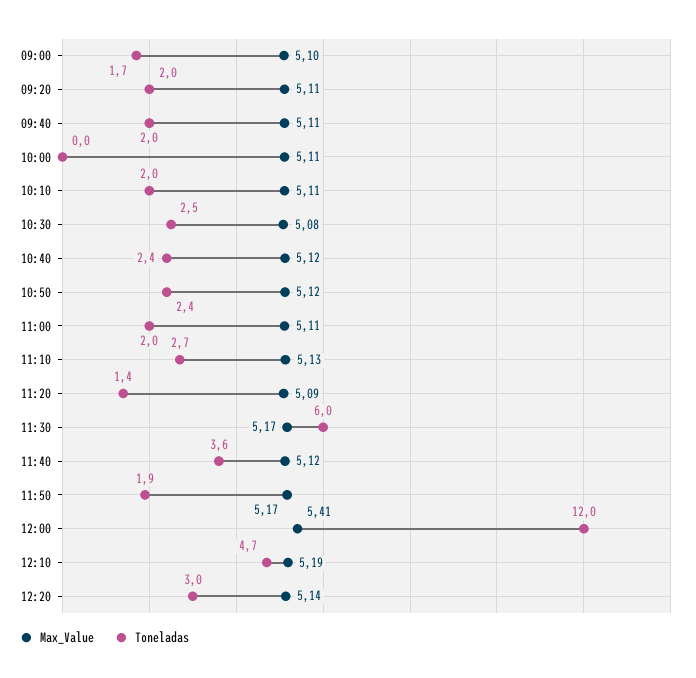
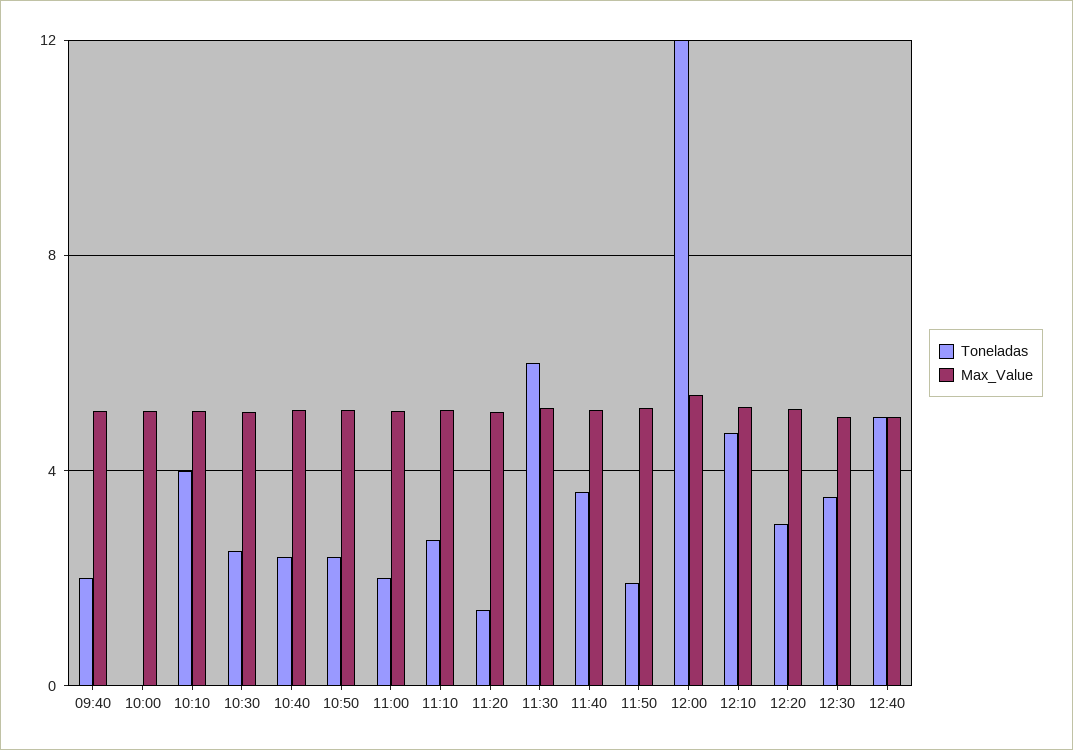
Max_Value, 09:00: 5.1 -> none
Toneladas, 09:00: 1.7 -> none
Max_Value, 09:20: 5.11 -> none
Toneladas, 09:20: 2 -> none
Toneladas, 10:10: 2 -> 4
Toneladas, 12:30: none -> 3.5
Max_Value, 12:30: none -> 5
Toneladas, 12:40: none -> 5
Max_Value, 12:40: none -> 5

